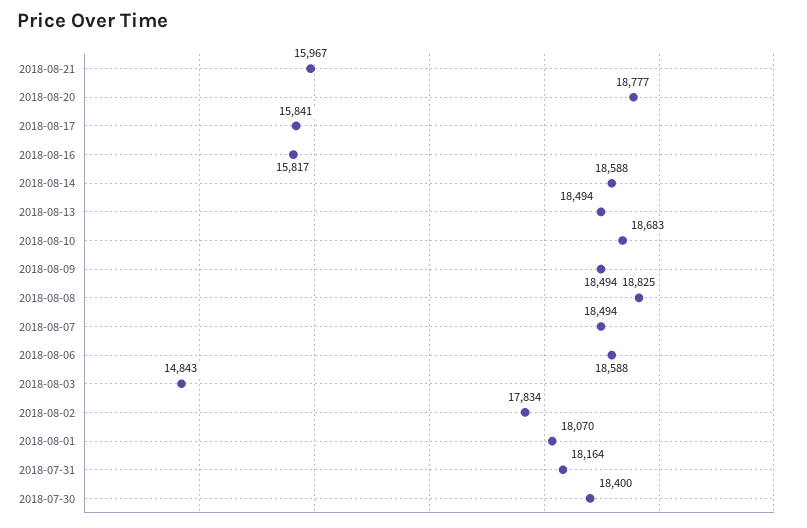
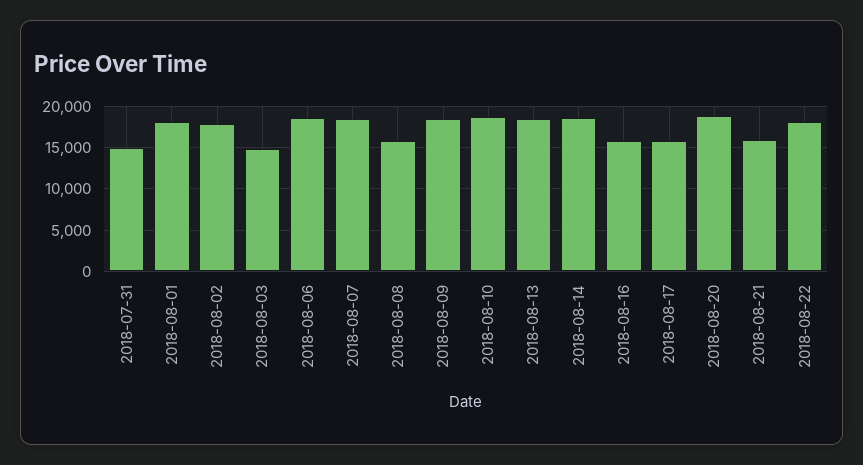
2018-08-08: 18825 -> 16000
2018-07-31: 18164 -> 15000
2018-07-30: 18400 -> none
2018-08-22: none -> 18000

